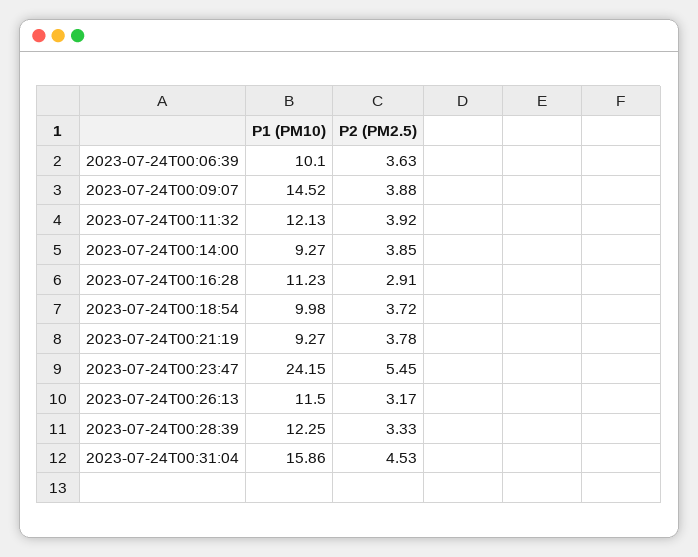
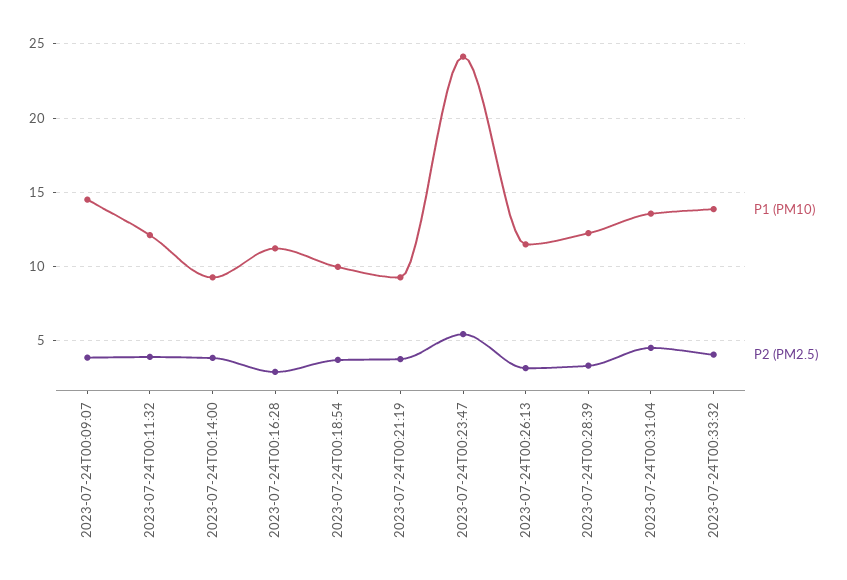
P1 (PM10), 2023-07-24T00:06:39: 10.1 -> none
P2 (PM2.5), 2023-07-24T00:06:39: 3.63 -> none
P1 (PM10), 2023-07-24T00:31:04: 15.86 -> 13.5
P1 (PM10), 2023-07-24T00:33:32: none -> 14
P2 (PM2.5), 2023-07-24T00:33:32: none -> 4

